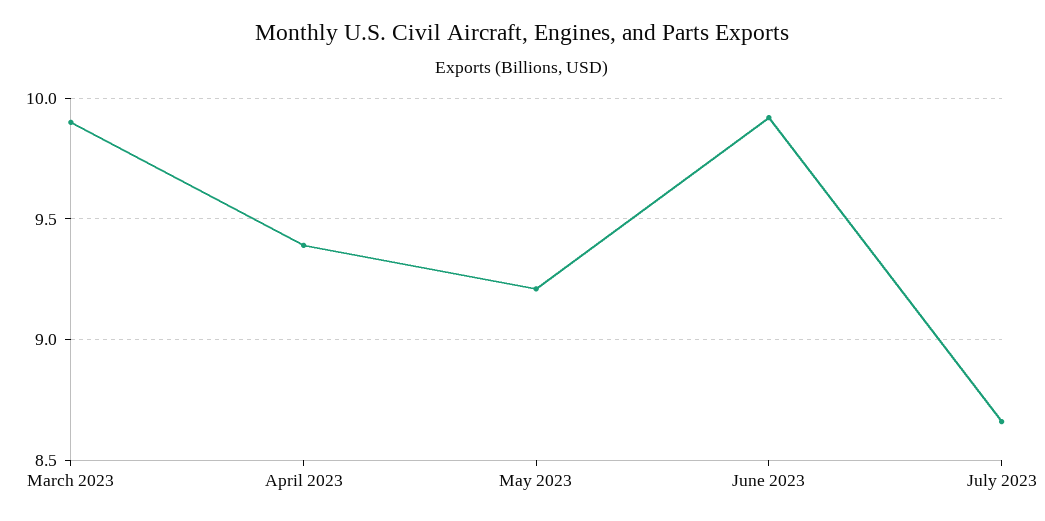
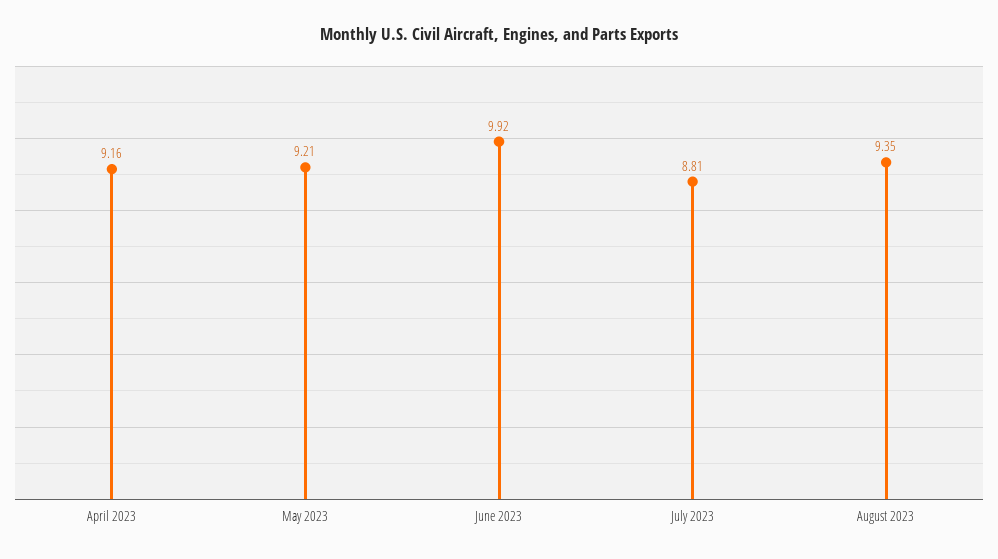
March 2023: 9.9 -> none
April 2023: 9.4 -> 9.16
July 2023: 8.65 -> 8.81
August 2023: none -> 9.35

